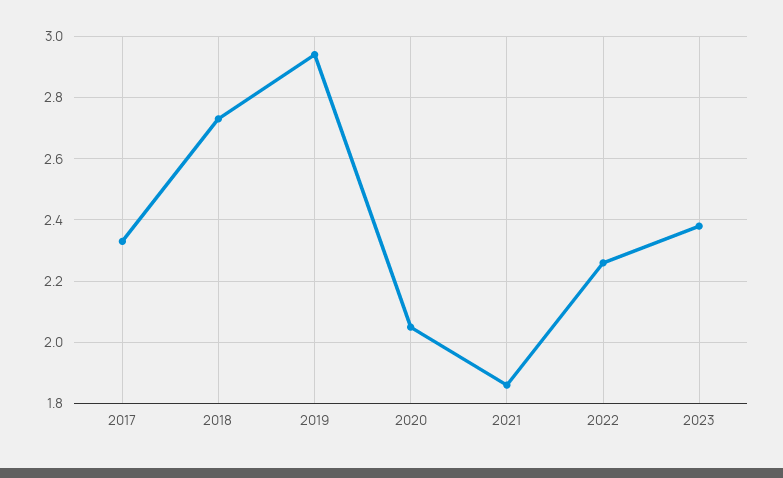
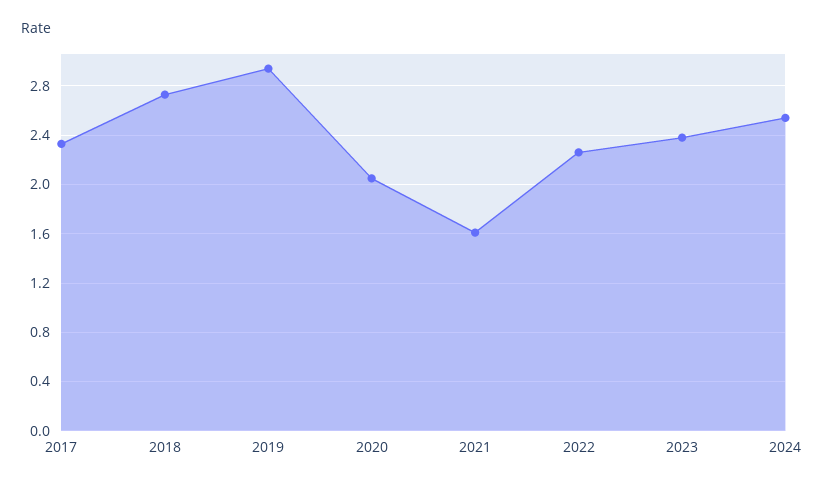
2021: 1.85 -> 1.6
2024: none -> 2.55

